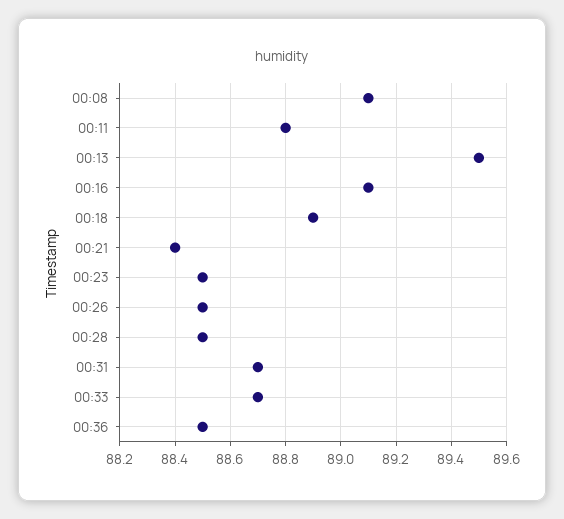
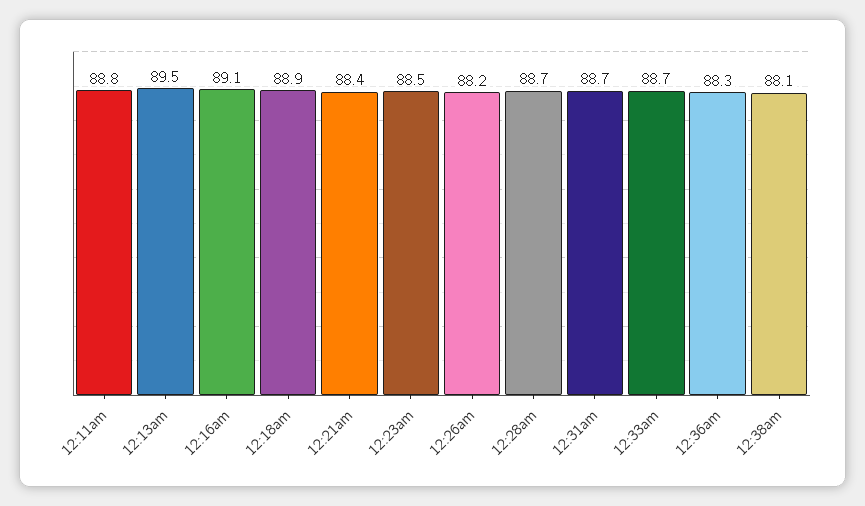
00:08: 89.1 -> none
00:26: 88.5 -> 88.2
00:28: 88.5 -> 88.7
00:36: 88.5 -> 88.3
12:38am: none -> 88.1

